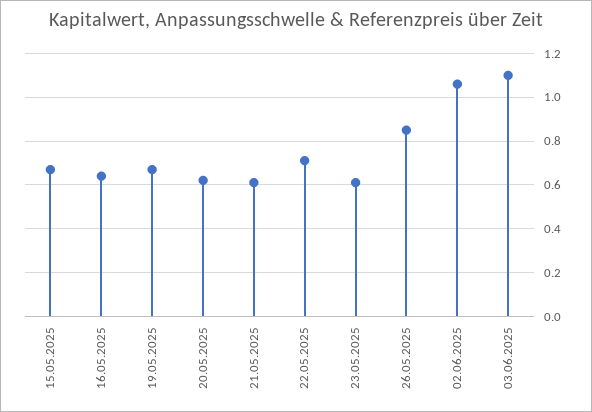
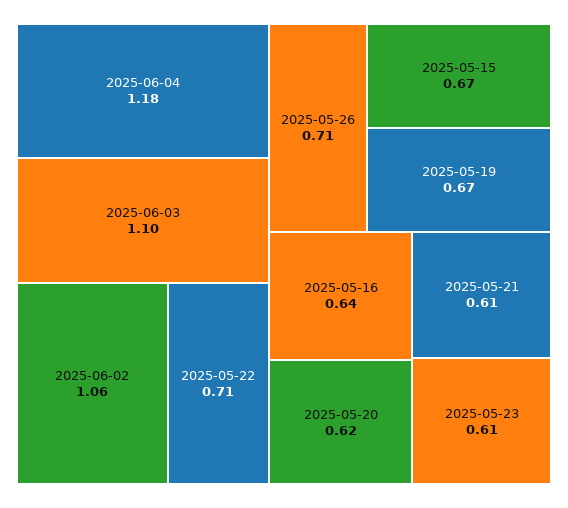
26.05.2025: 0.85 -> 0.71
2025-06-04: none -> 1.18

